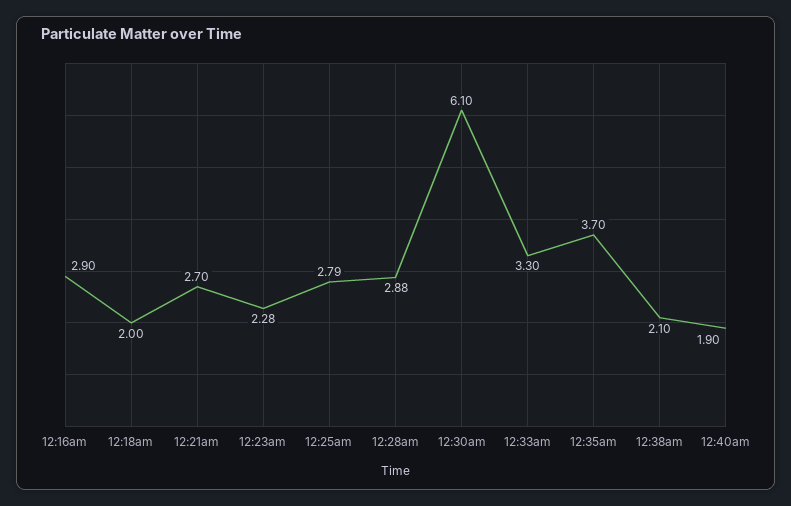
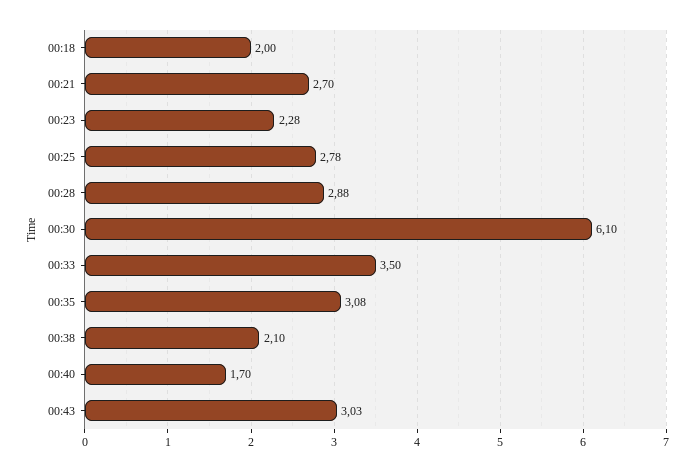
12:16am: 2.9 -> none
12:25am: 2.79 -> 2.78
12:33am: 3.3 -> 3.5
12:35am: 3.7 -> 3.08
12:40am: 1.9 -> 1.7
00:43: none -> 3.03

